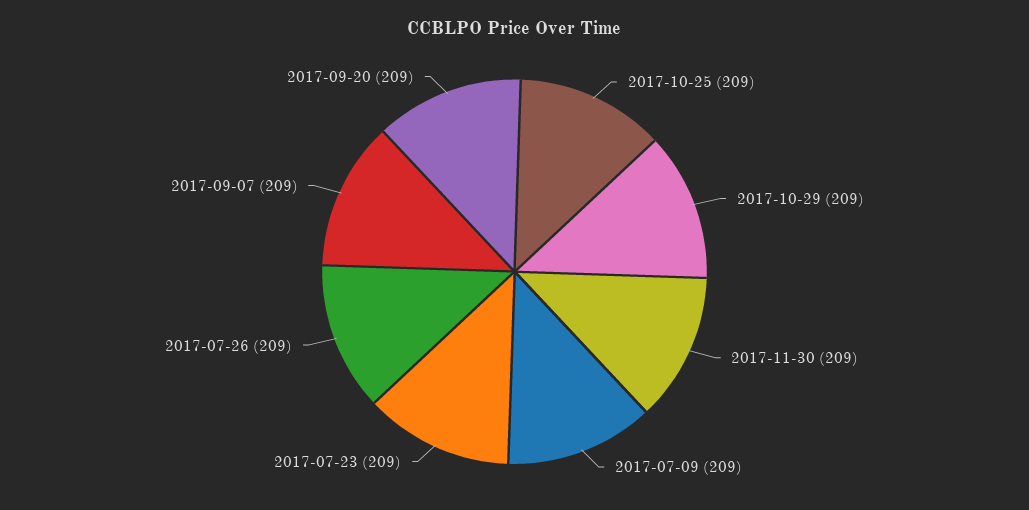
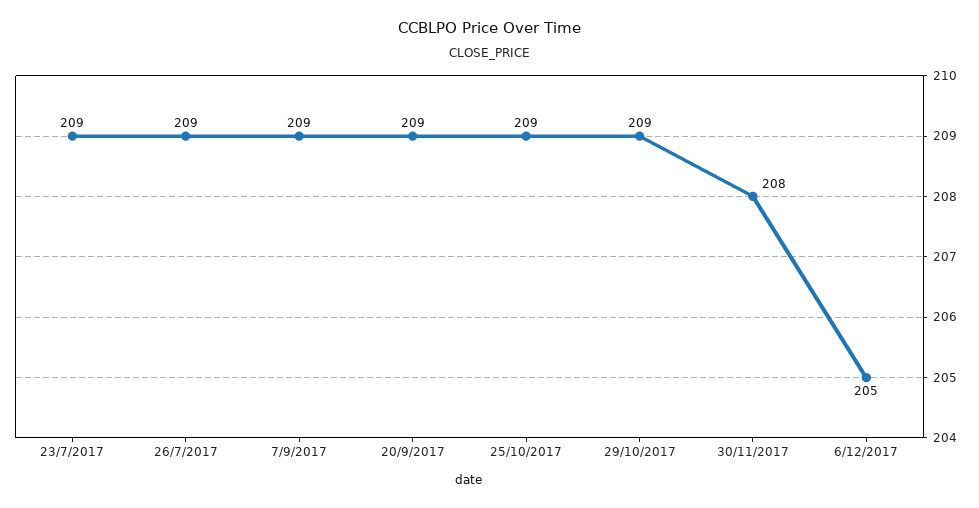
2017-11-30: 209 -> 208
2017-07-09: 209 -> none
6/12/2017: none -> 205

